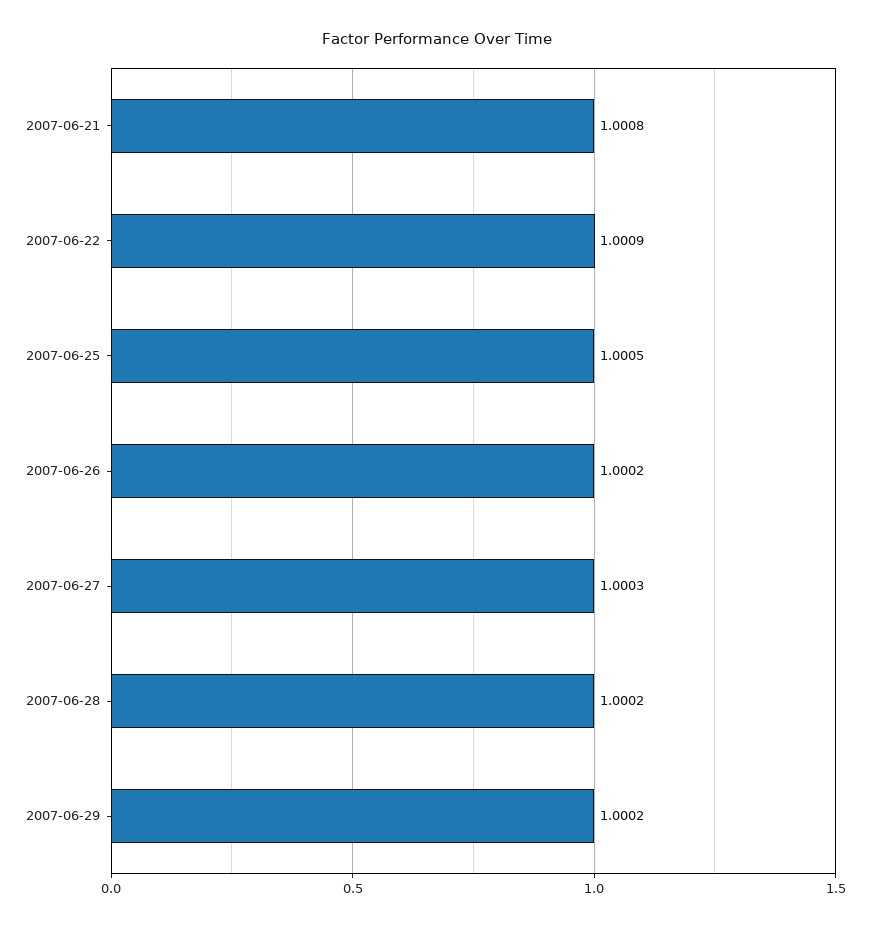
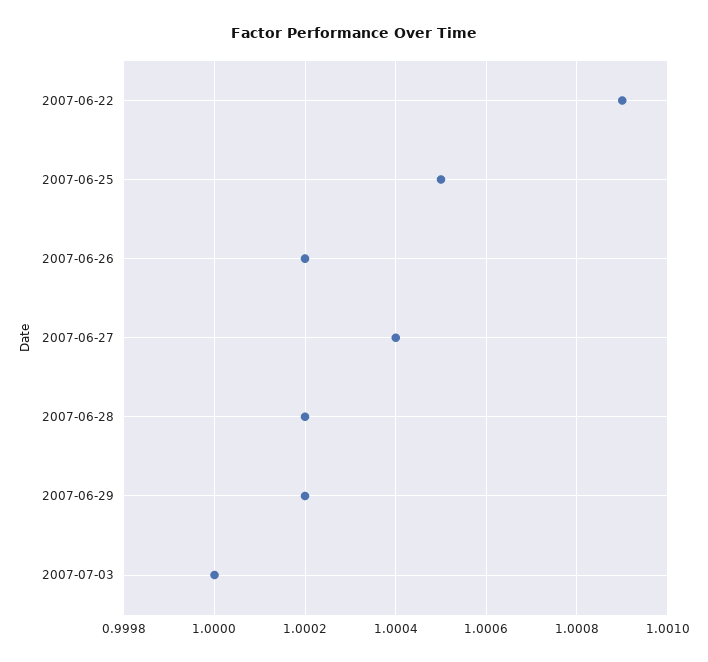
2007-06-21: 1.0008 -> none
2007-06-27: 1.0003 -> 1.0004
2007-07-03: none -> 1

